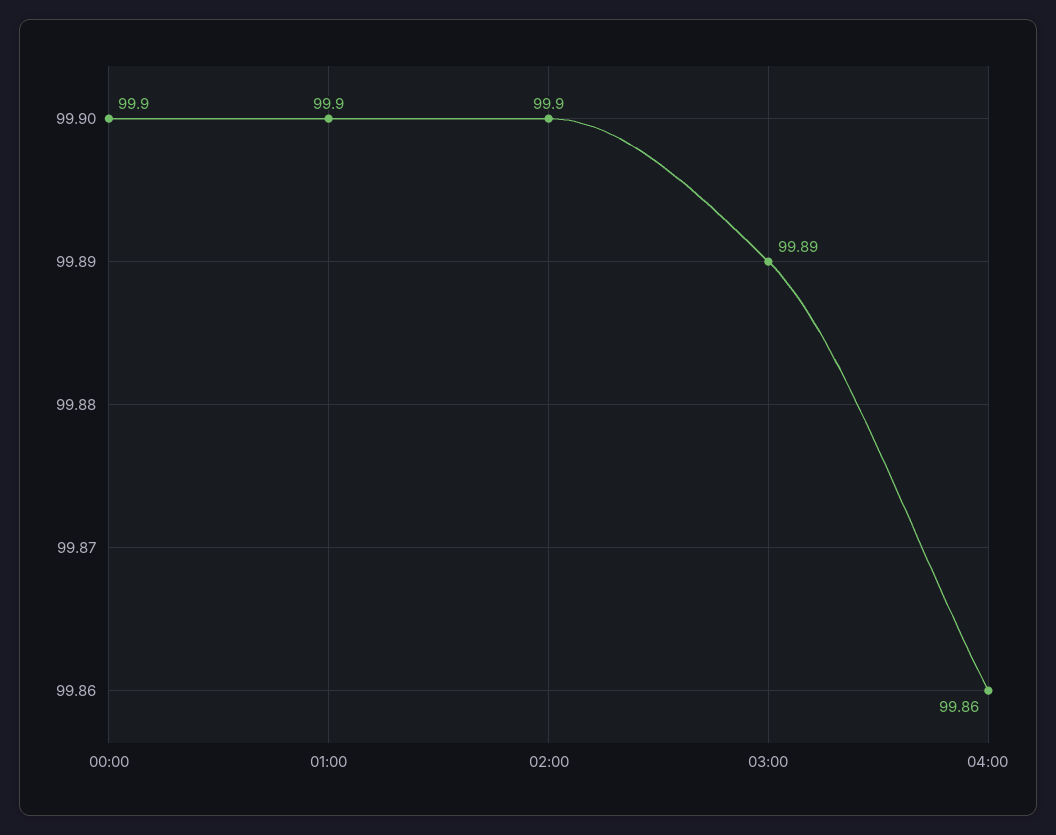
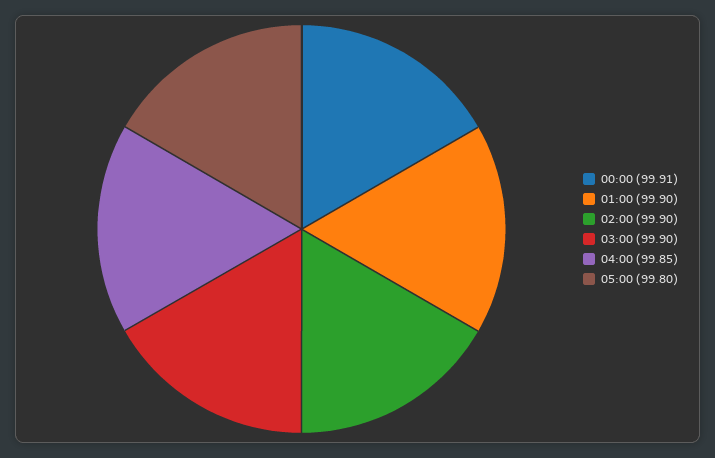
00:00: 99.9 -> 99.91
03:00: 99.89 -> 99.9
04:00: 99.86 -> 99.85
05:00: none -> 99.8

